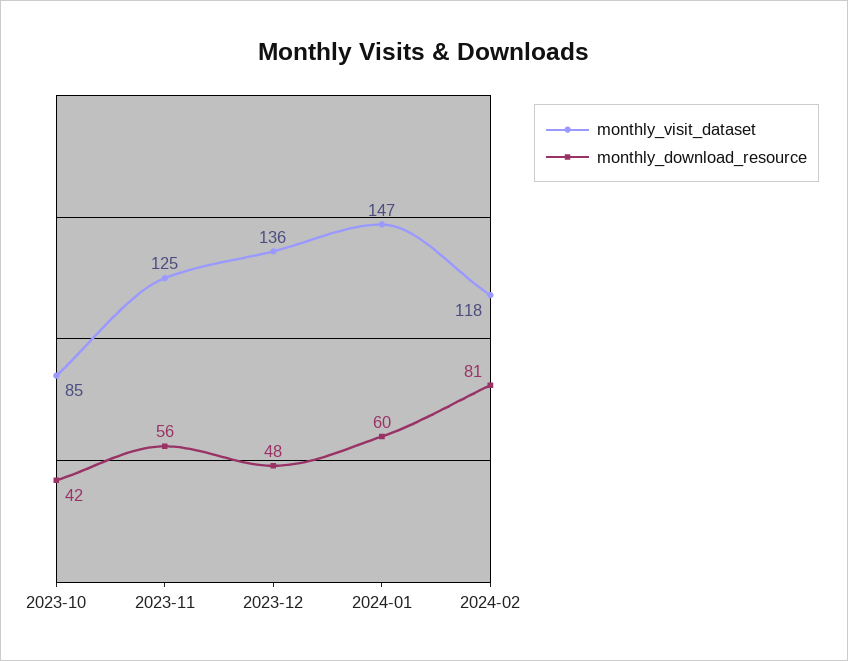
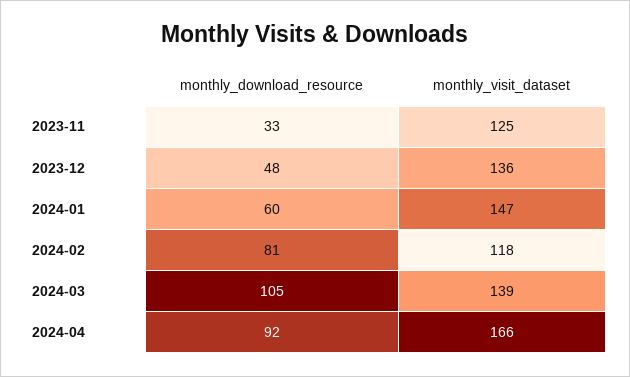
monthly_visit_dataset, 2023-10: 85 -> none
monthly_download_resource, 2023-10: 42 -> none
monthly_download_resource, 2023-11: 56 -> 33
monthly_download_resource, 2024-03: none -> 105
monthly_visit_dataset, 2024-03: none -> 139
monthly_download_resource, 2024-04: none -> 92
monthly_visit_dataset, 2024-04: none -> 166

